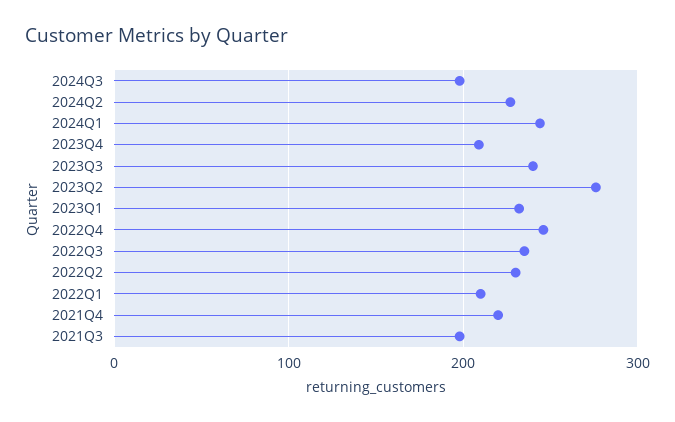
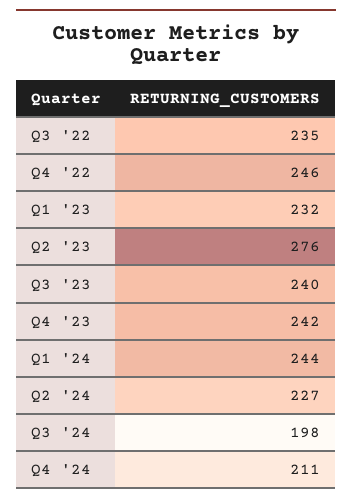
2023Q4: 210 -> 242
2022Q2: 230 -> none
2022Q1: 210 -> none
2021Q4: 220 -> none
2021Q3: 200 -> none
Q4 '24: none -> 211

